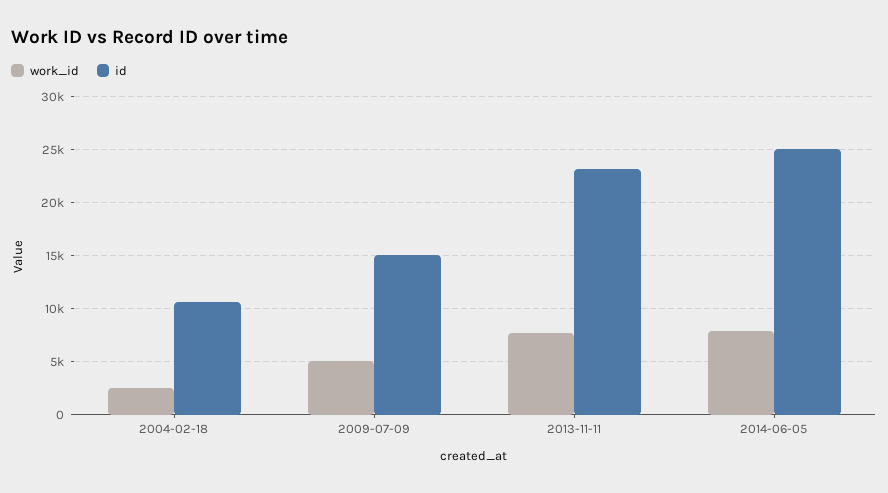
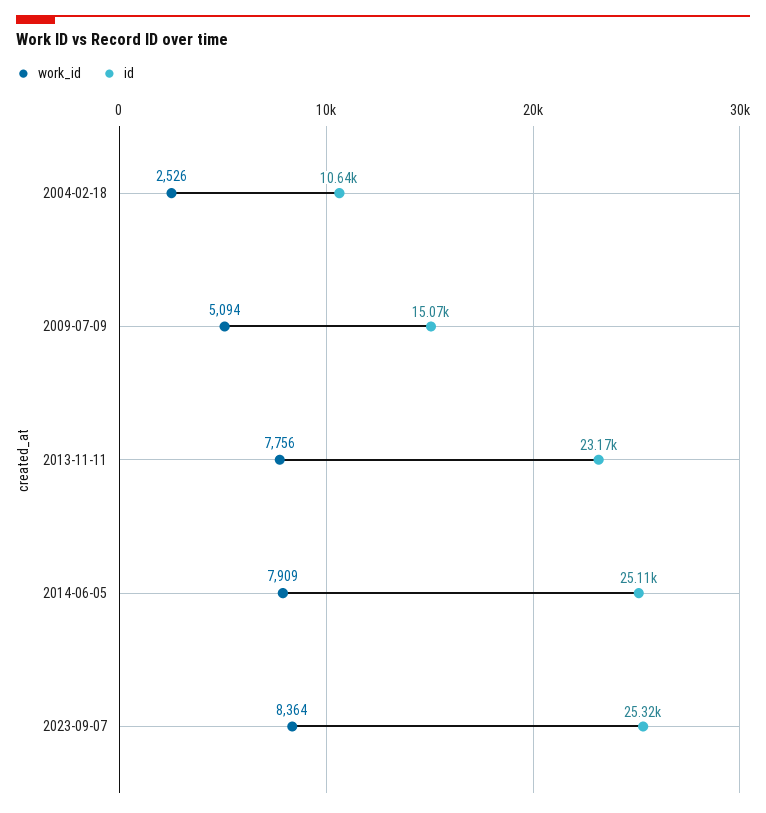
work_id, 2023-09-07: none -> 8364
id, 2023-09-07: none -> 25320

